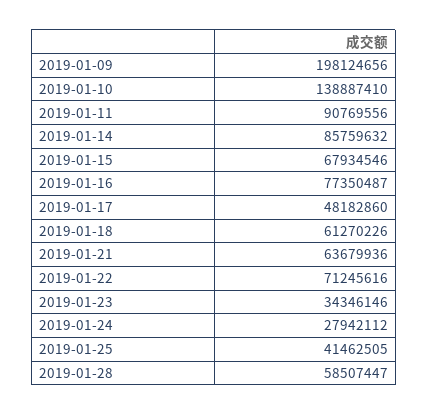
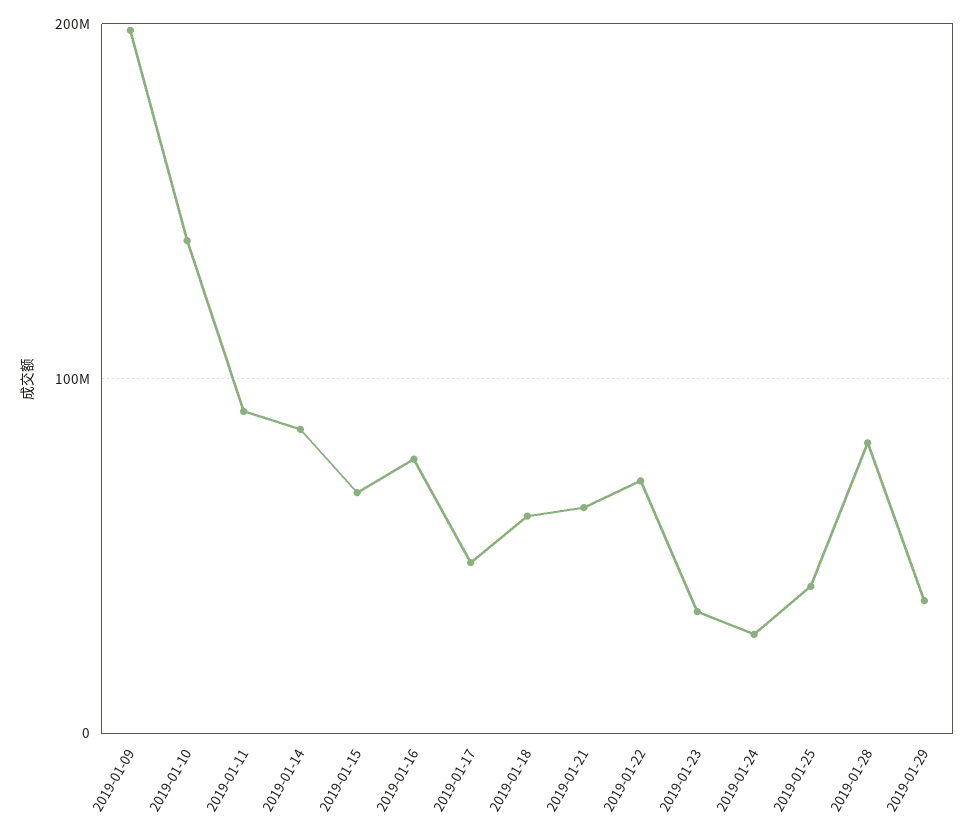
2019-01-28: 58507447 -> 80000000
2019-01-29: none -> 40000000

